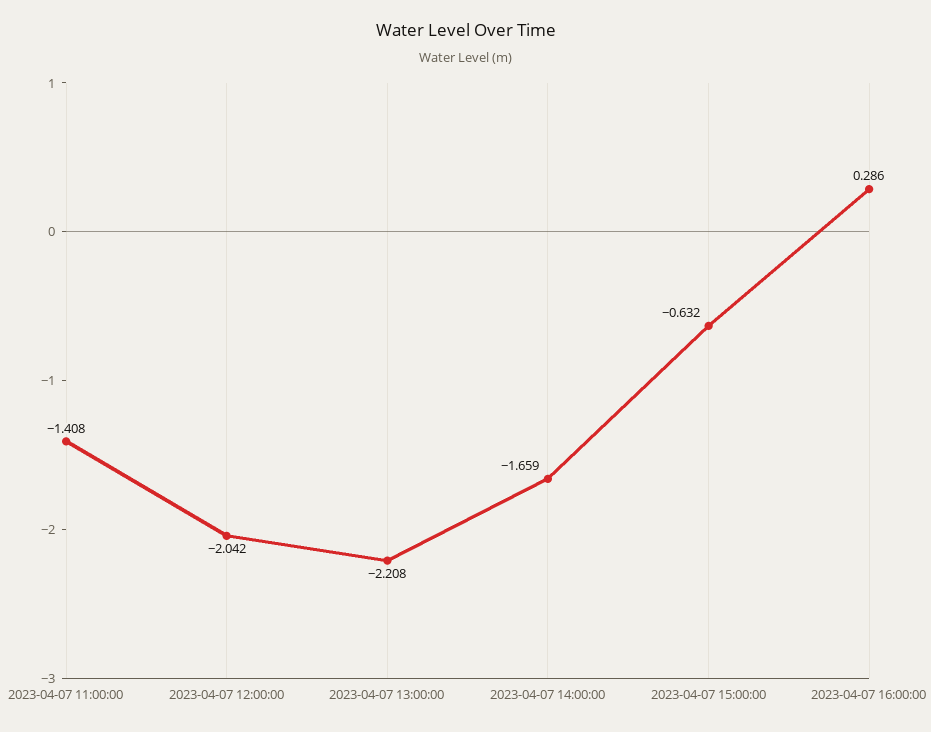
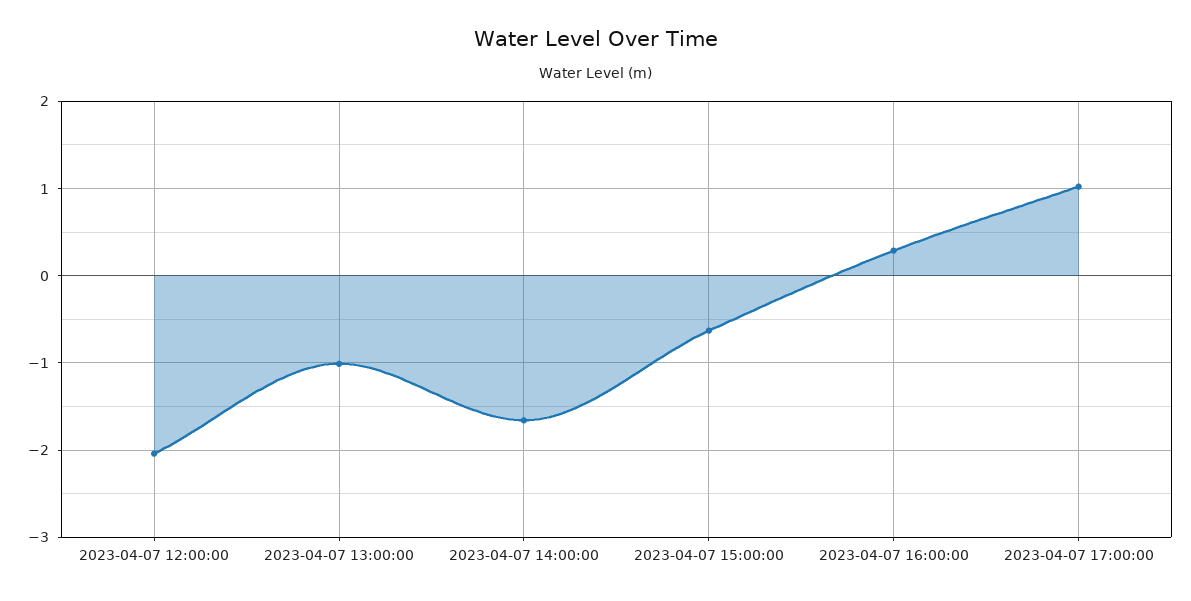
2023-04-07 11:00:00: -1.408 -> none
2023-04-07 13:00:00: -2.208 -> -1
2023-04-07 17:00:00: none -> 1

